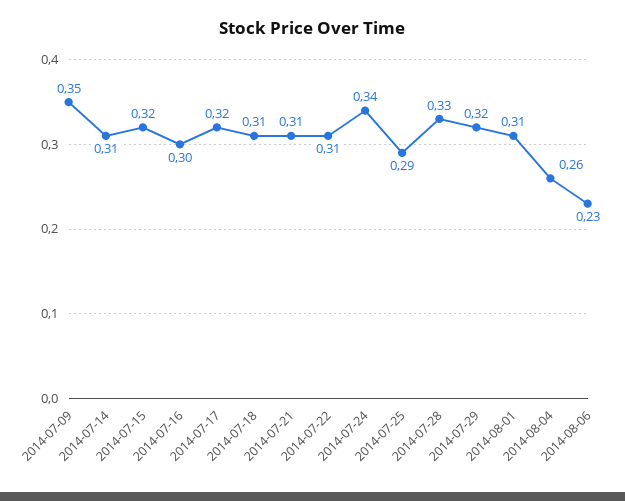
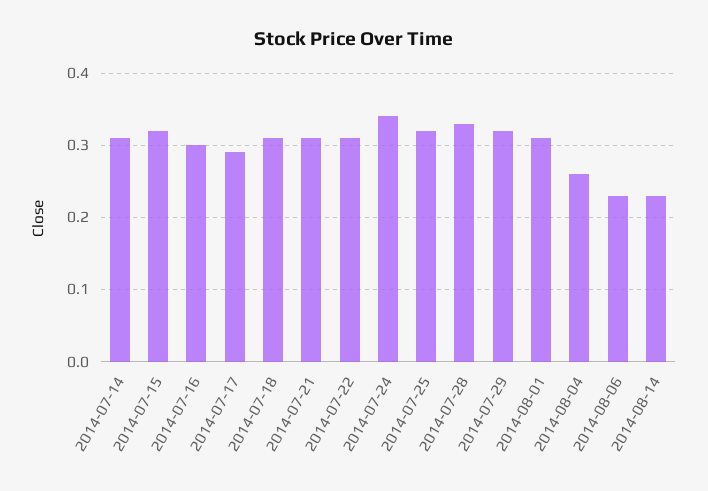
2014-07-09: 0.35 -> none
2014-07-17: 0.32 -> 0.29
2014-07-25: 0.29 -> 0.32
2014-08-14: none -> 0.23

